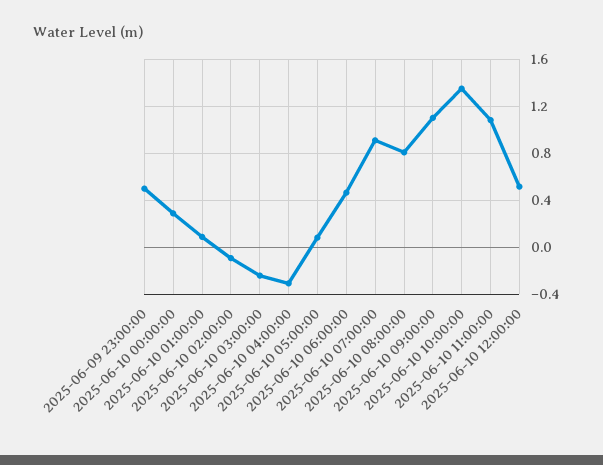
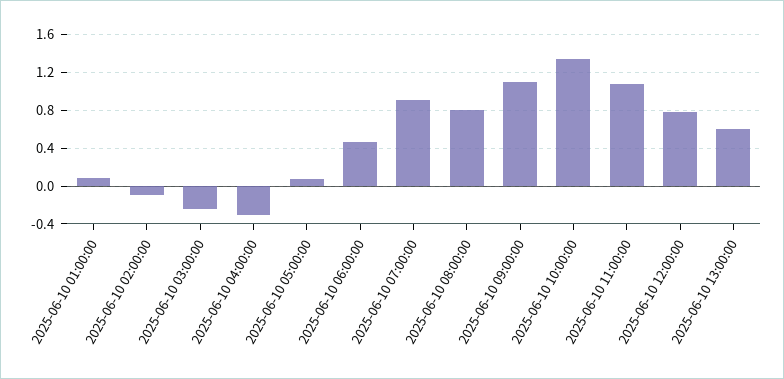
2025-06-09 23:00:00: 0.5 -> none
2025-06-10 00:00:00: 0.3 -> none
2025-06-10 12:00:00: 0.5 -> 0.8
2025-06-10 13:00:00: none -> 0.6

